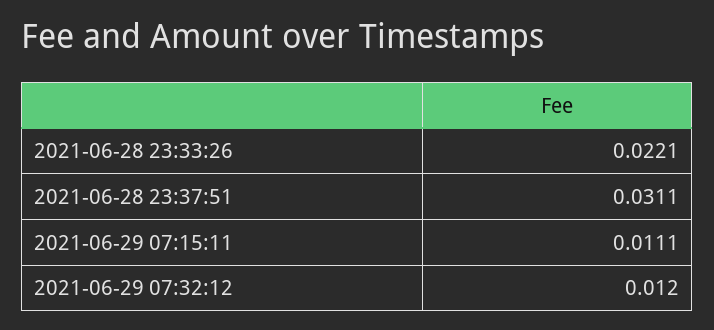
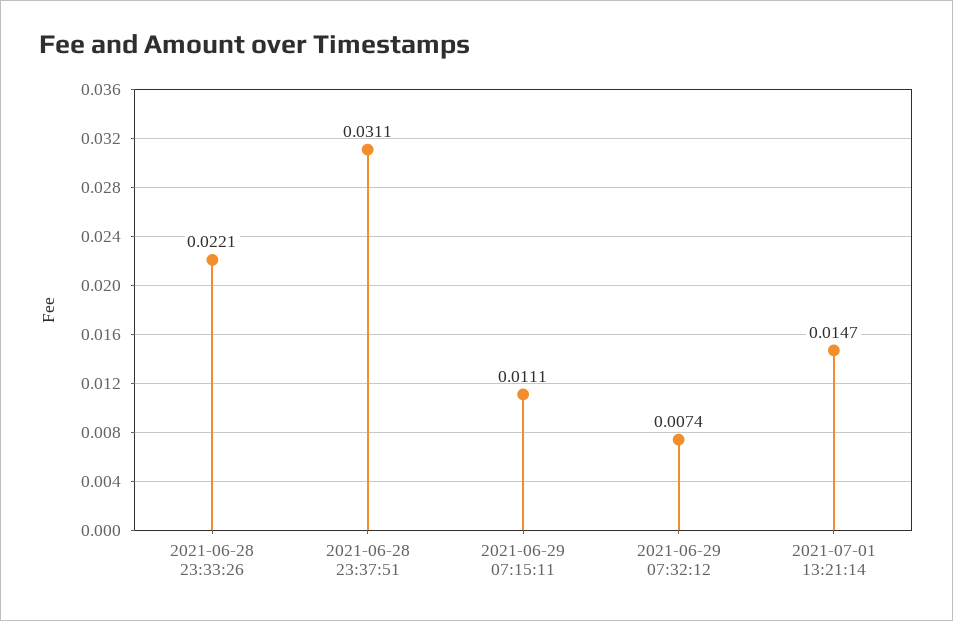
2021-06-29 07:32:12: 0.012 -> 0.0074
2021-07-01 13:21:14: none -> 0.0147

